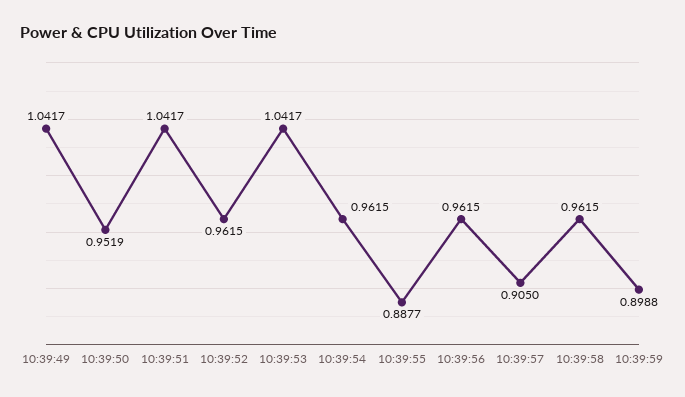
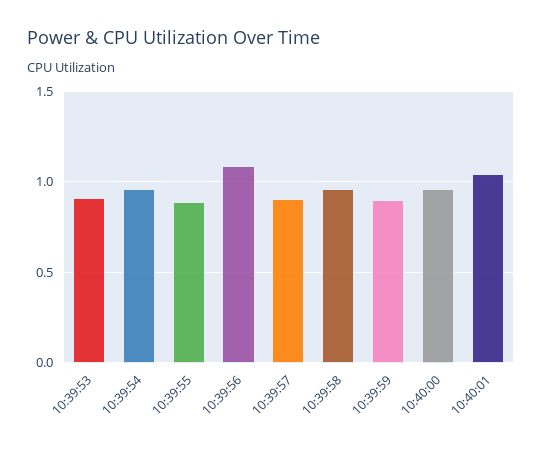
10:39:49: 1.0417 -> none
10:39:50: 0.9519 -> none
10:39:51: 1.0417 -> none
10:39:52: 0.9615 -> none
10:39:53: 1.0417 -> 0.9
10:39:56: 0.9615 -> 1.1
10:40:00: none -> 0.95
10:40:01: none -> 1.05

